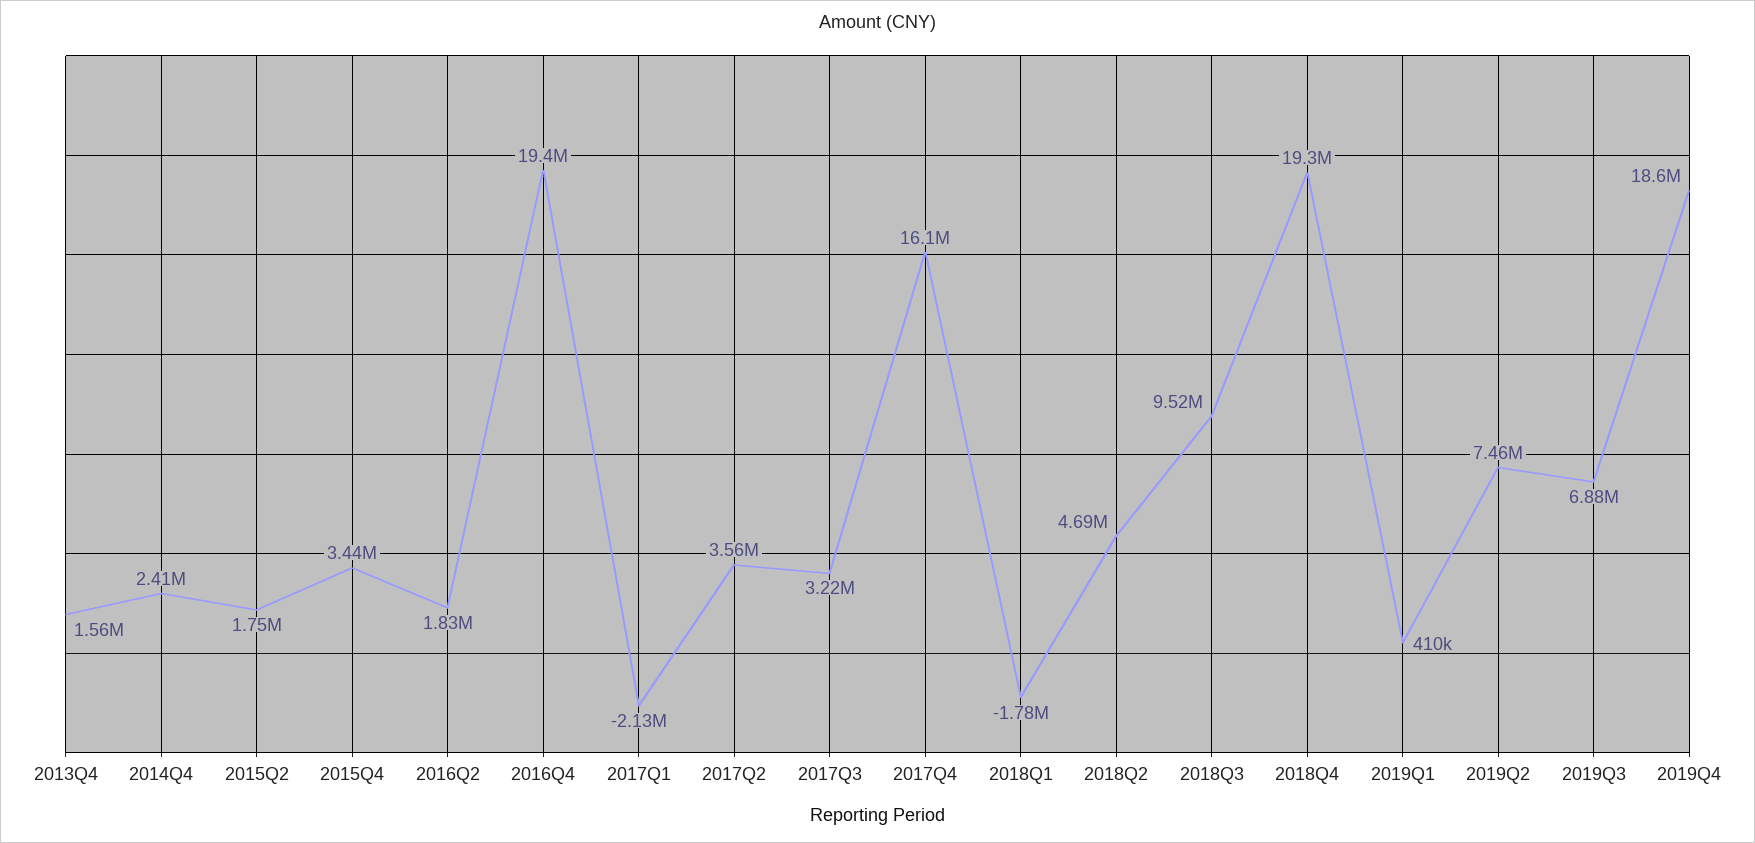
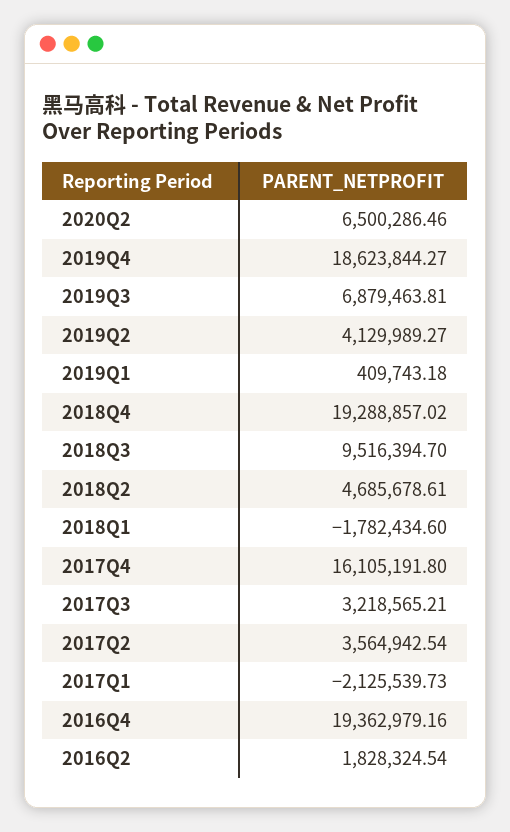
2013Q4: 1560000 -> none
2014Q4: 2410000 -> none
2015Q2: 1750000 -> none
2015Q4: 3440000 -> none
2019Q2: 7460000 -> 4129989.27
2020Q2: none -> 6500286.46

